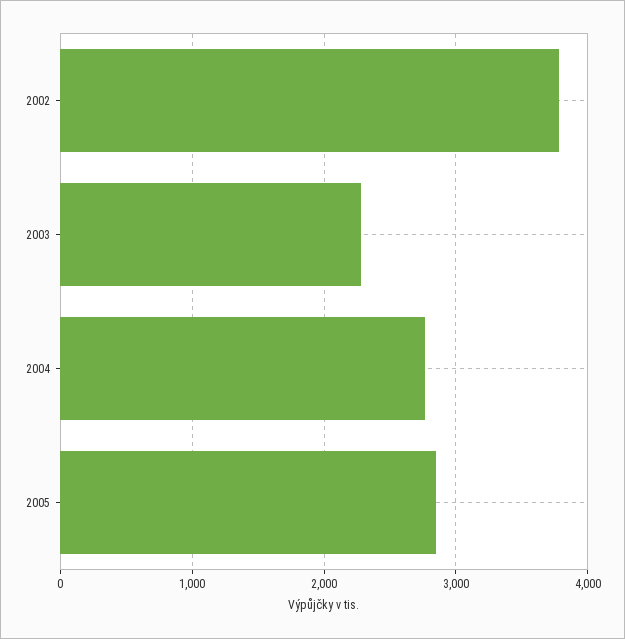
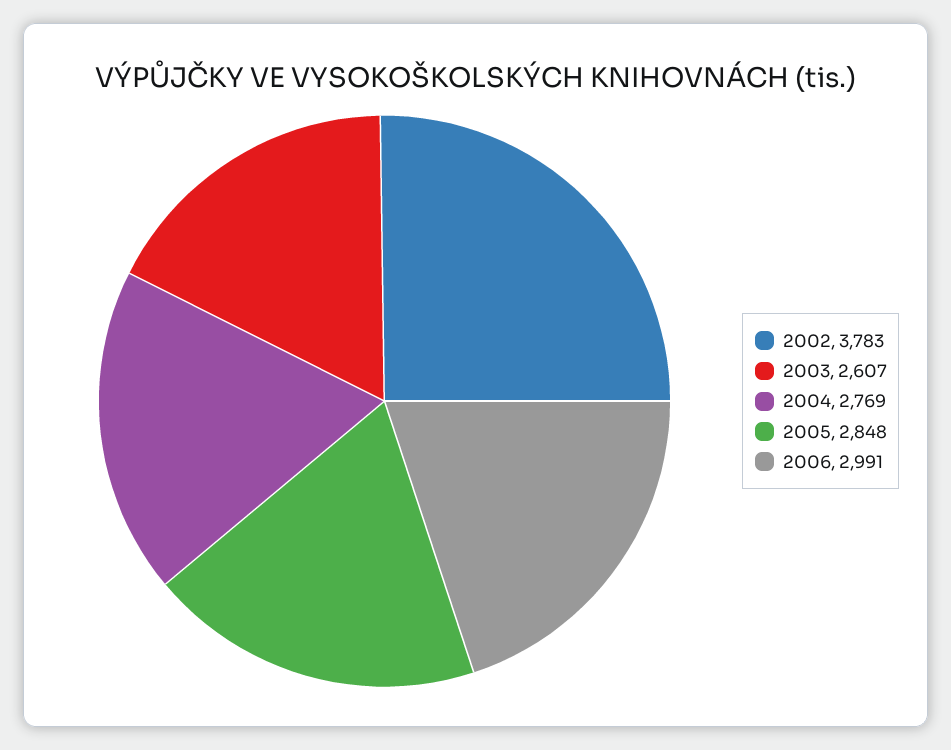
2003: 2300 -> 2607
2006: none -> 2991

